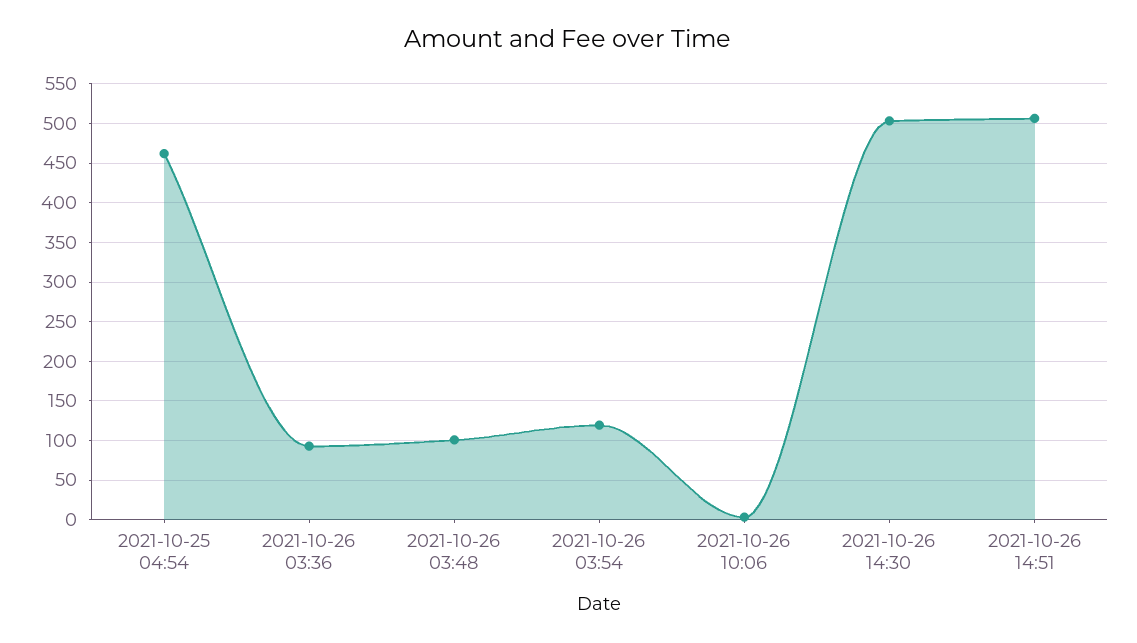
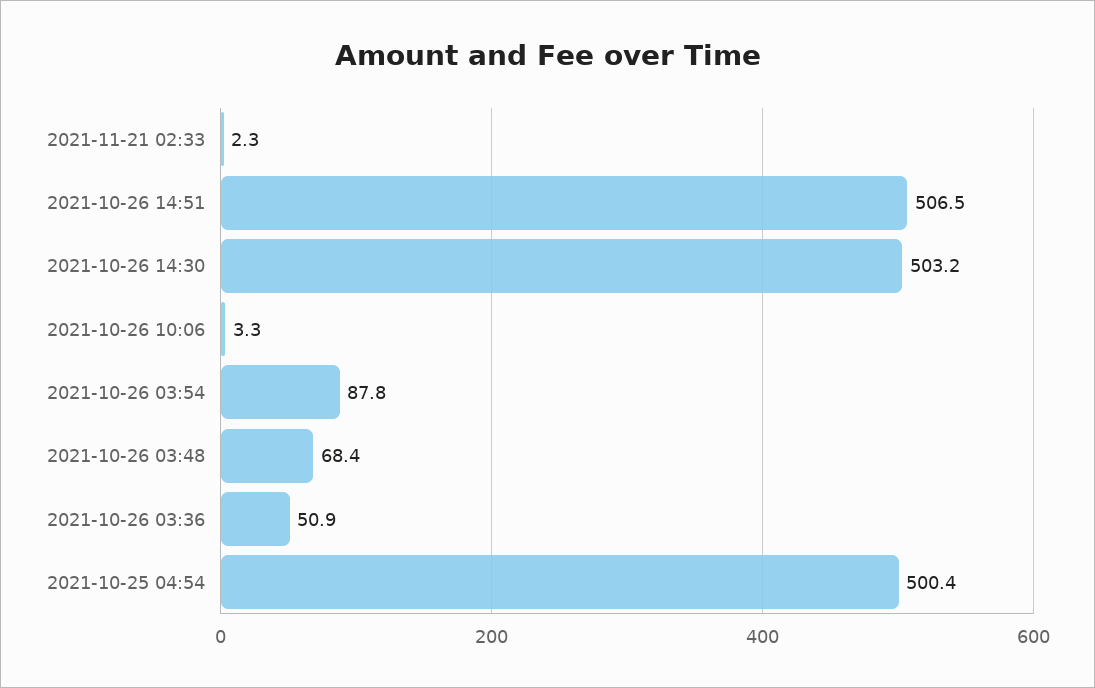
2021-10-25 04:54: 460 -> 500.4
2021-10-26 03:36: 90 -> 50.9
2021-10-26 03:48: 100 -> 68.4
2021-10-26 03:54: 120 -> 87.8
2021-11-21 02:33: none -> 2.3

